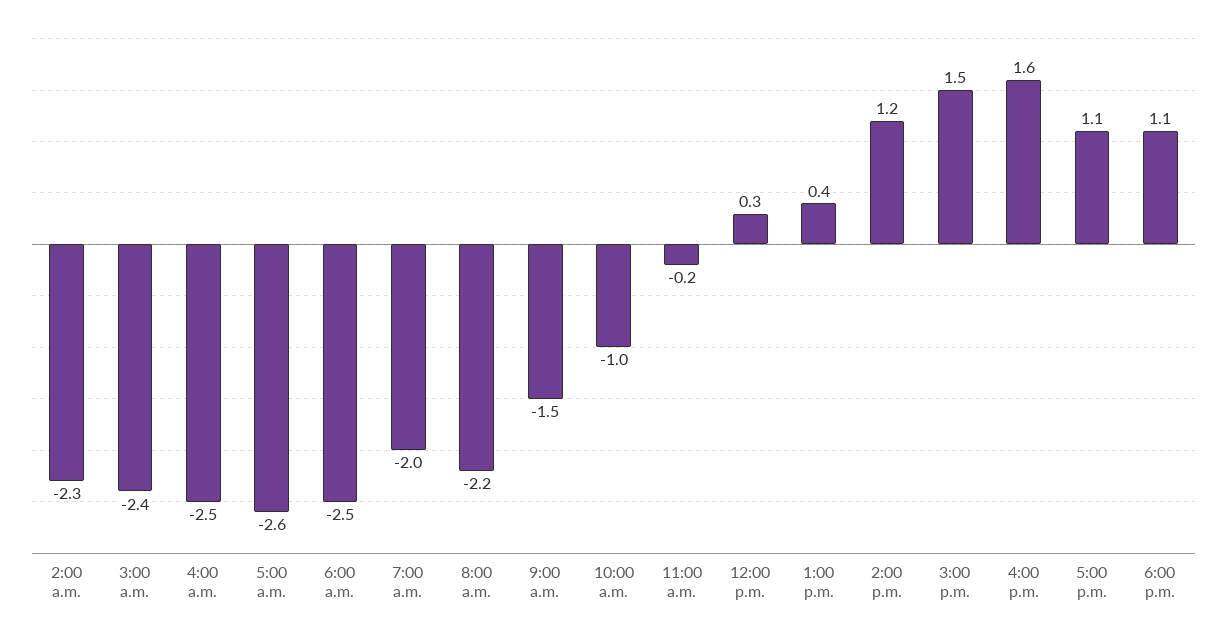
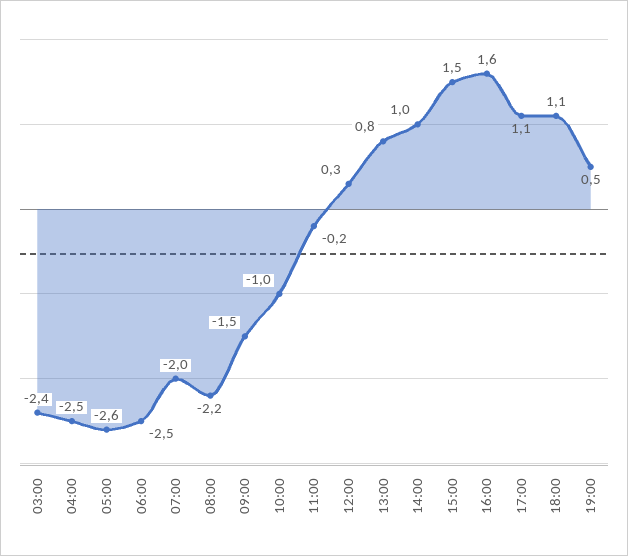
2:00 a.m.: -2.3 -> none
1:00 p.m.: 0.4 -> 0.8
2:00 p.m.: 1.2 -> 1
19:00: none -> 0.5

